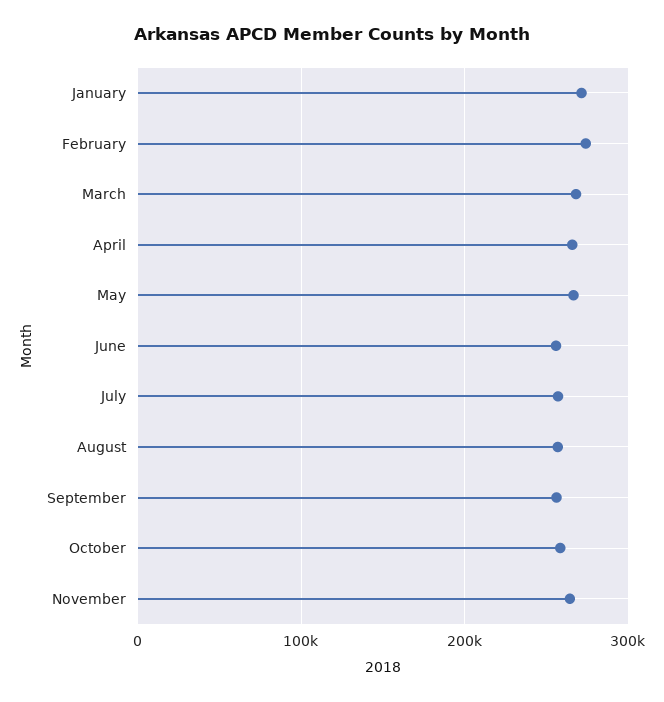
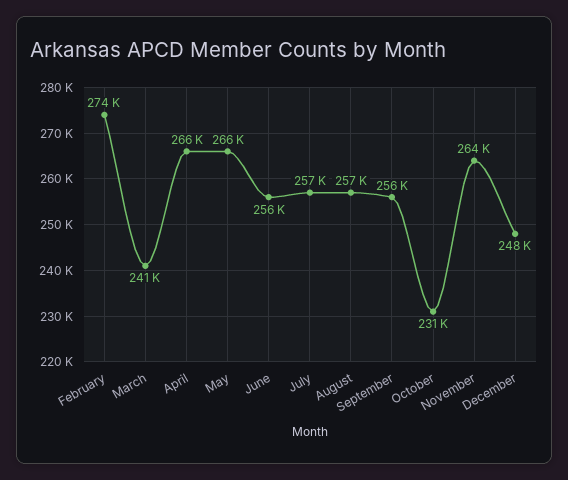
January: 270000 -> none
March: 270000 -> 241000
October: 260000 -> 231000
December: none -> 248000

